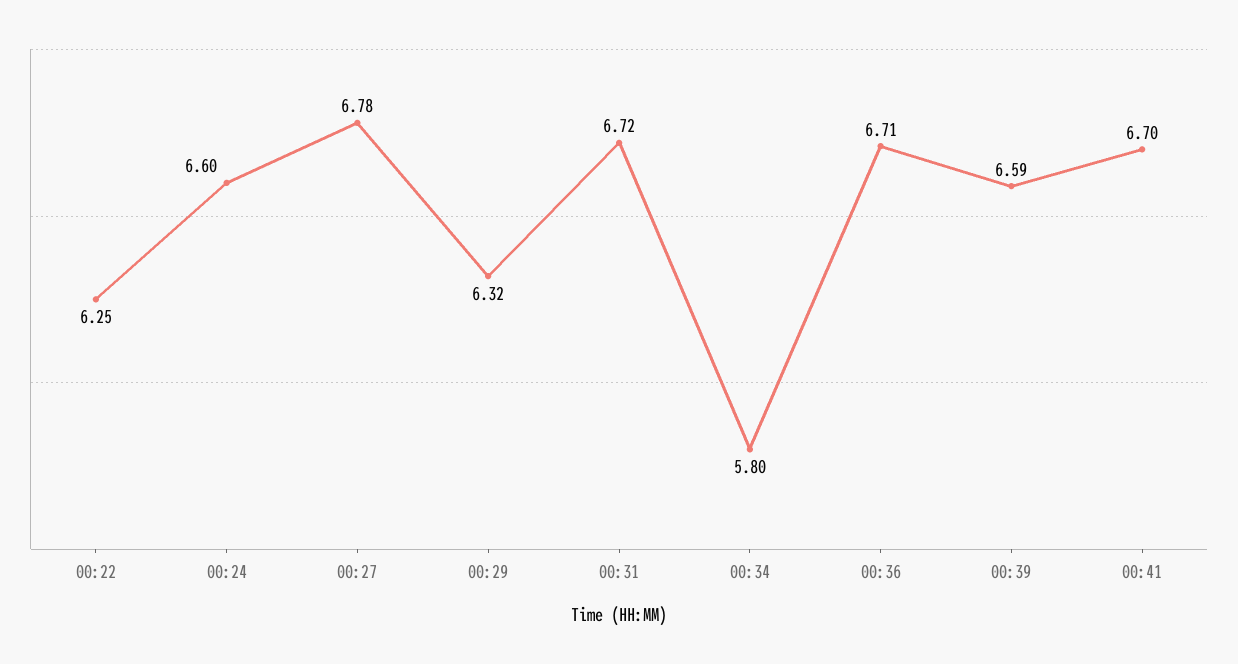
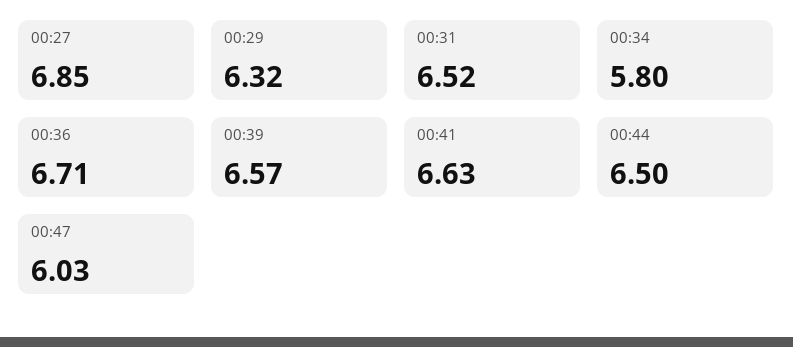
00:22: 6.25 -> none
00:24: 6.6 -> none
00:27: 6.78 -> 6.85
00:31: 6.72 -> 6.52
00:39: 6.59 -> 6.57
00:41: 6.7 -> 6.63
00:44: none -> 6.5
00:47: none -> 6.03

